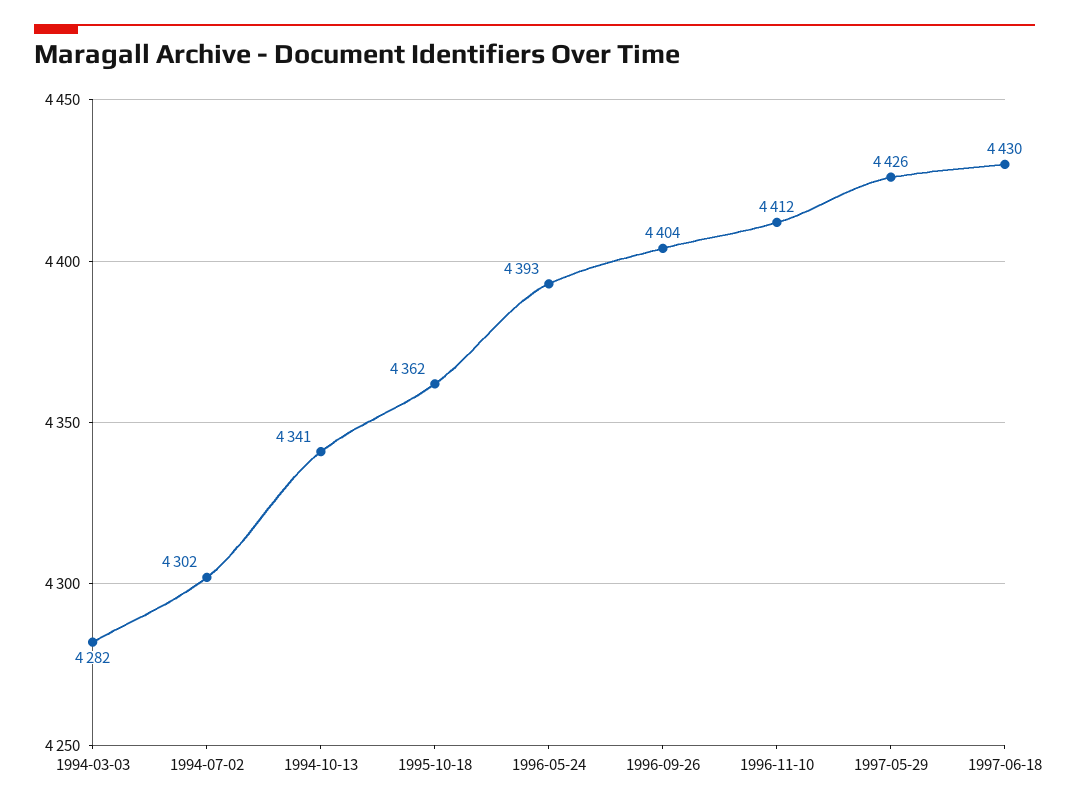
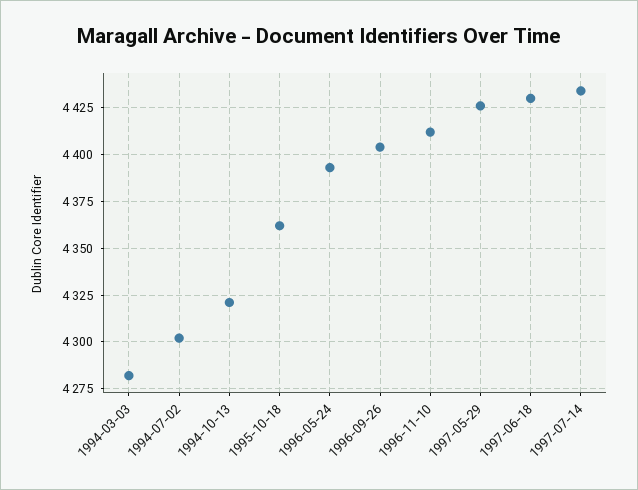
1994-10-13: 4341 -> 4320
1997-07-14: none -> 4435

